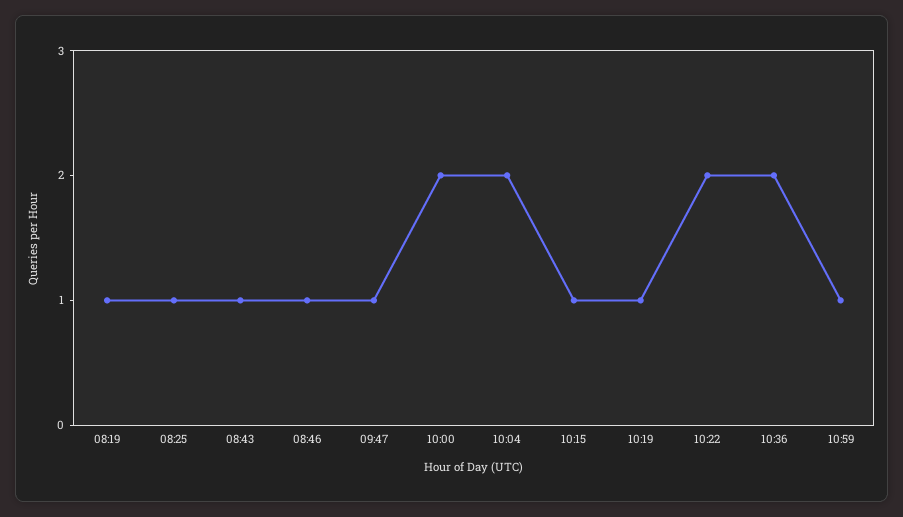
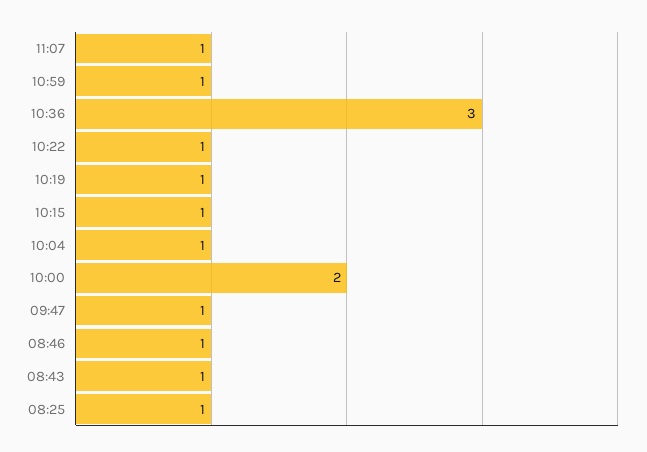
08:19: 1 -> none
10:04: 2 -> 1
10:22: 2 -> 1
10:36: 2 -> 3
11:07: none -> 1

